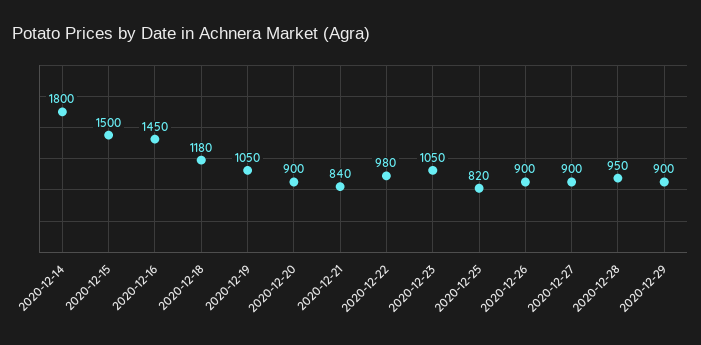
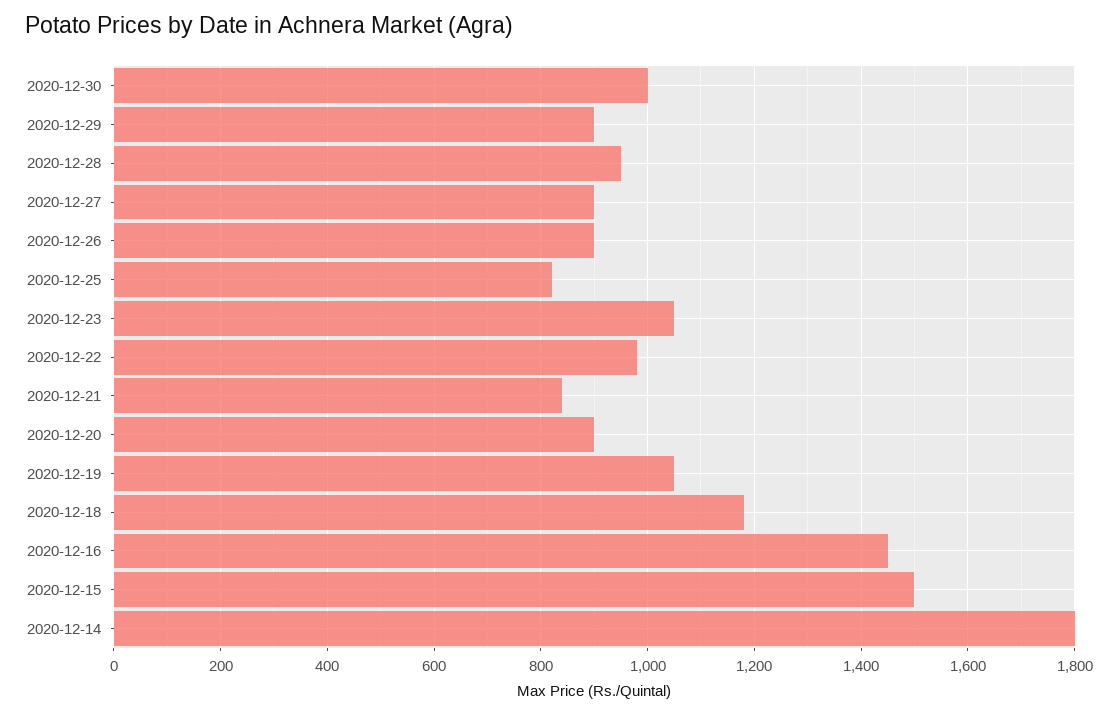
2020-12-30: none -> 1000

